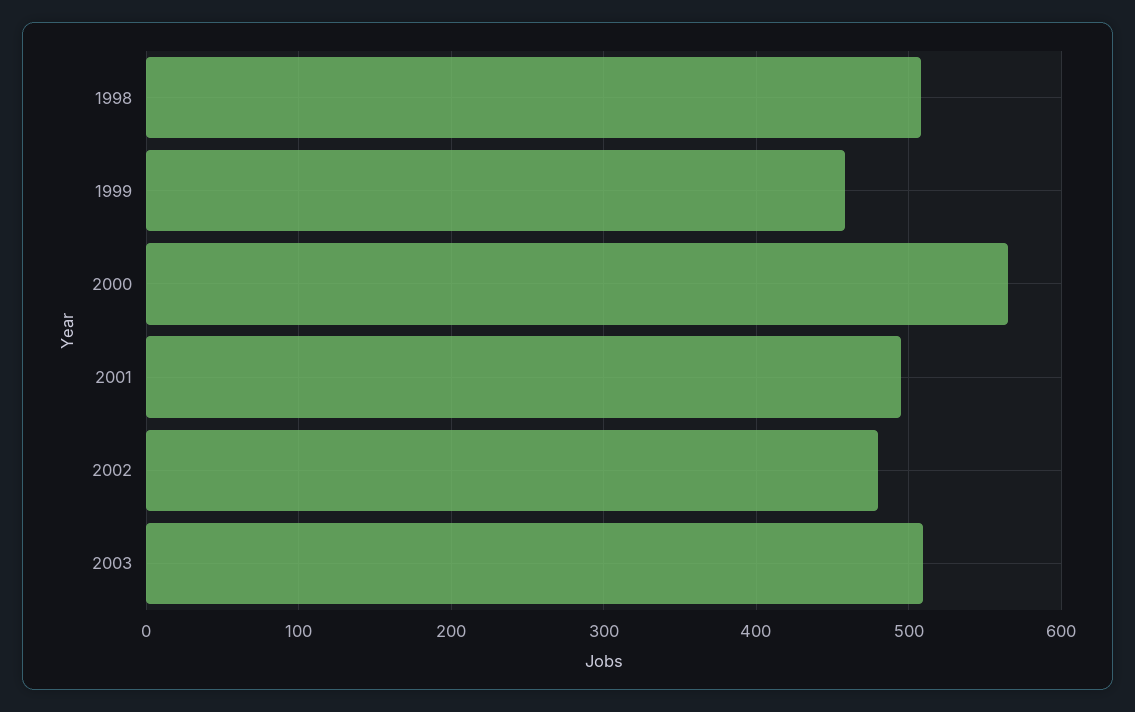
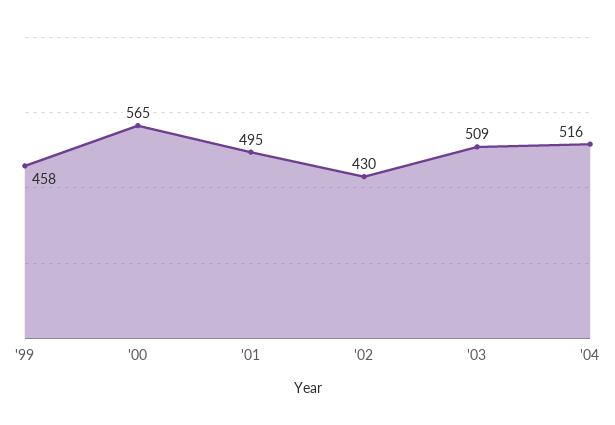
1998: 510 -> none
2002: 480 -> 430
'04: none -> 516

